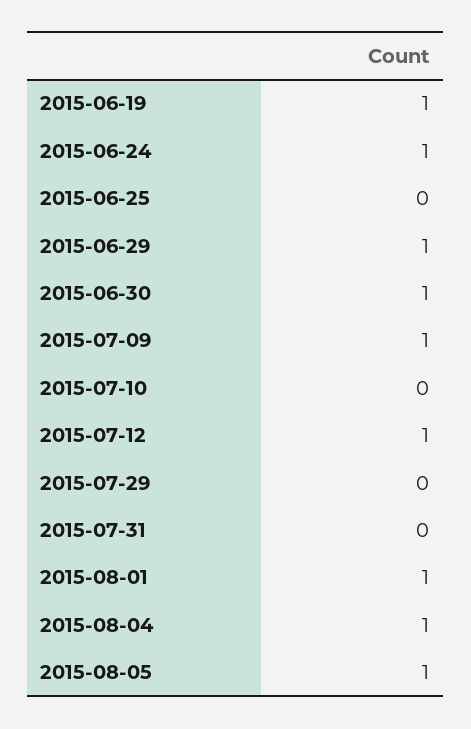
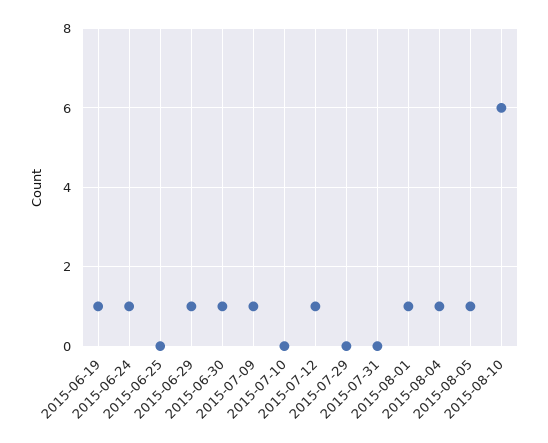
2015-08-10: none -> 6

